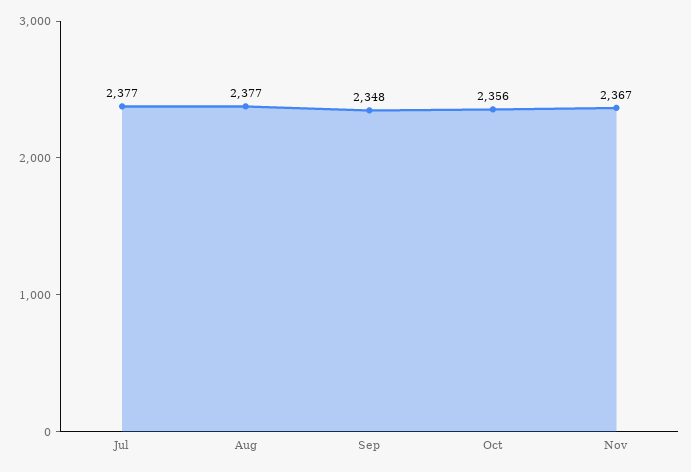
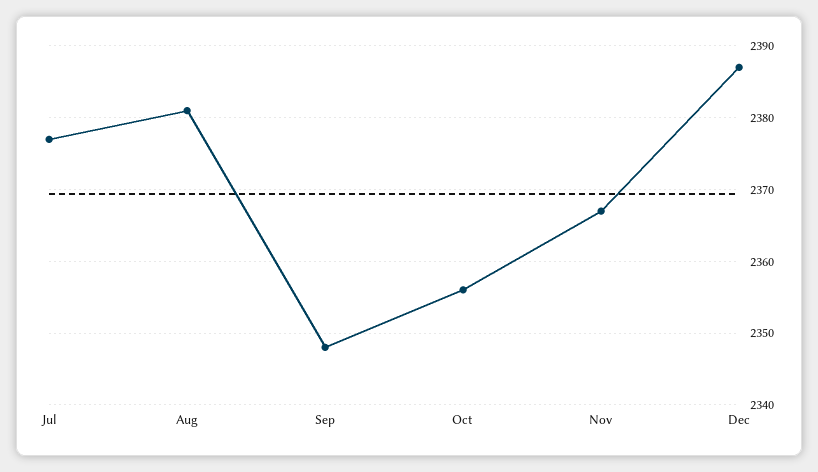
Aug: 2377 -> 2381
Dec: none -> 2387

